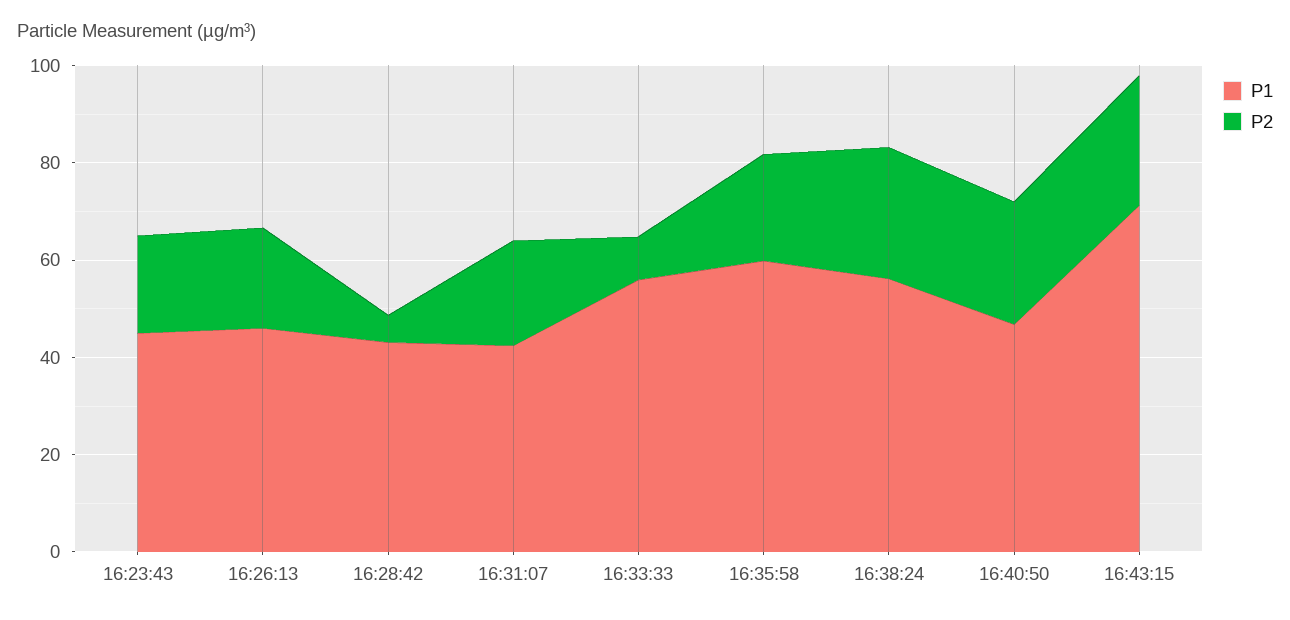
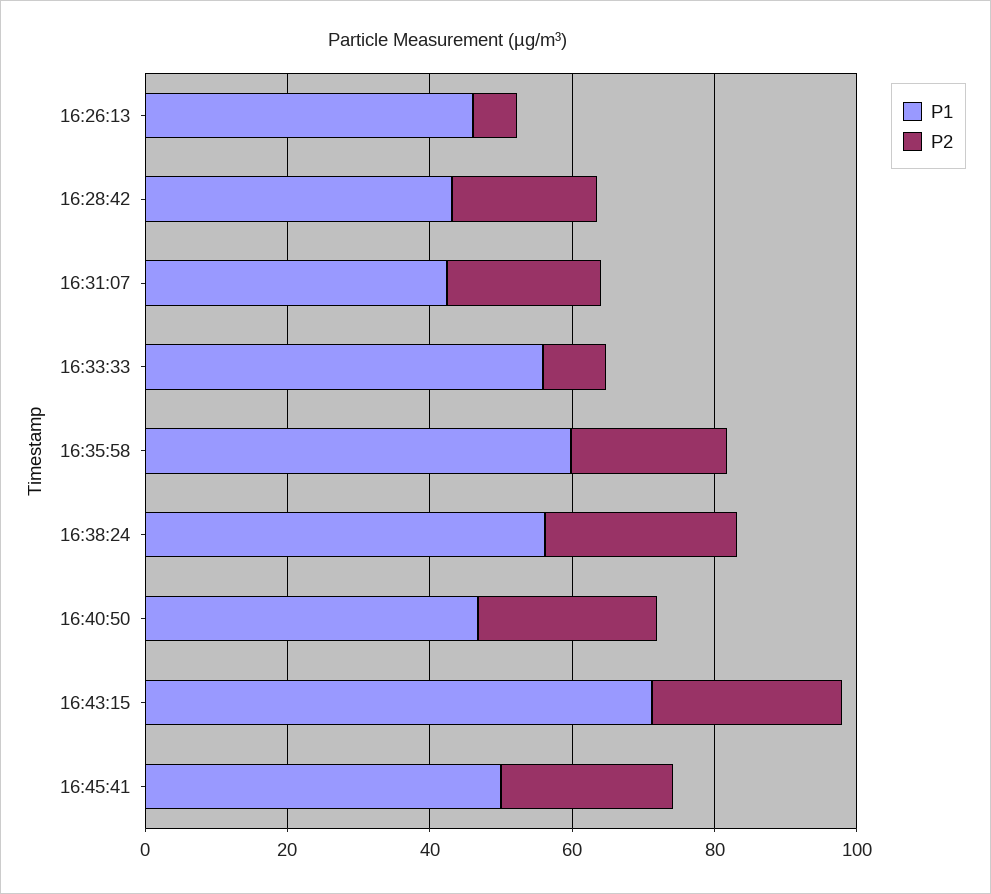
P1, 16:23:43: 45 -> none
P2, 16:23:43: 20 -> none
P2, 16:26:13: 20 -> 5
P2, 16:28:42: 5 -> 20
P1, 16:45:41: none -> 50
P2, 16:45:41: none -> 25

